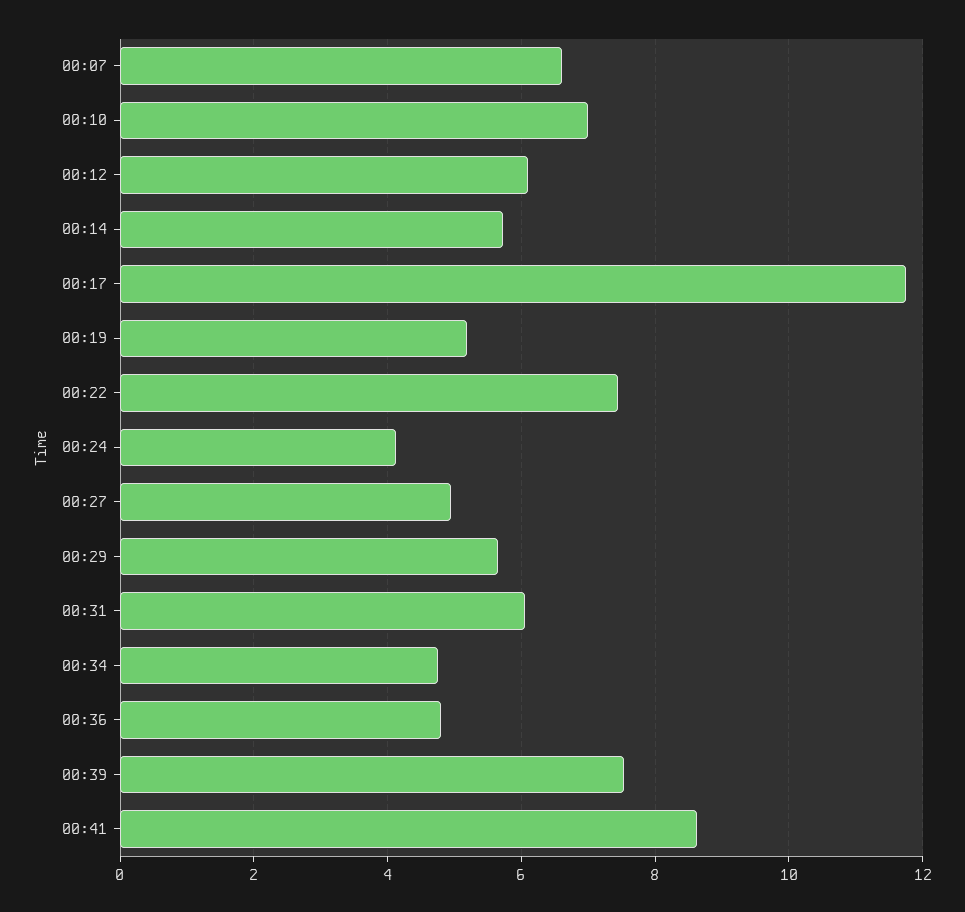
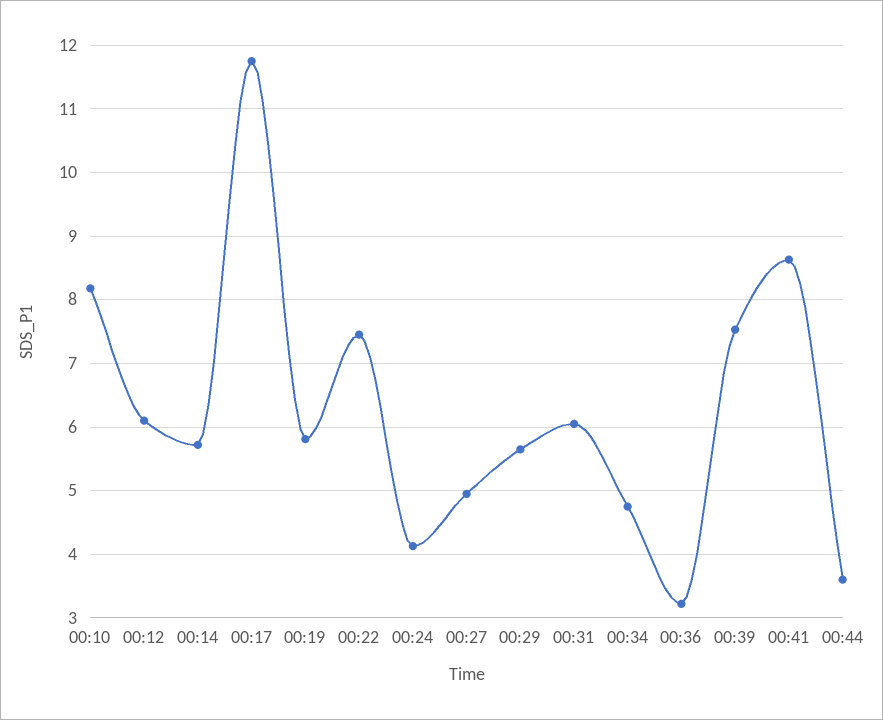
00:07: 6.6 -> none
00:10: 7 -> 8.2
00:19: 5.2 -> 5.8
00:36: 4.8 -> 3.2
00:44: none -> 3.6

